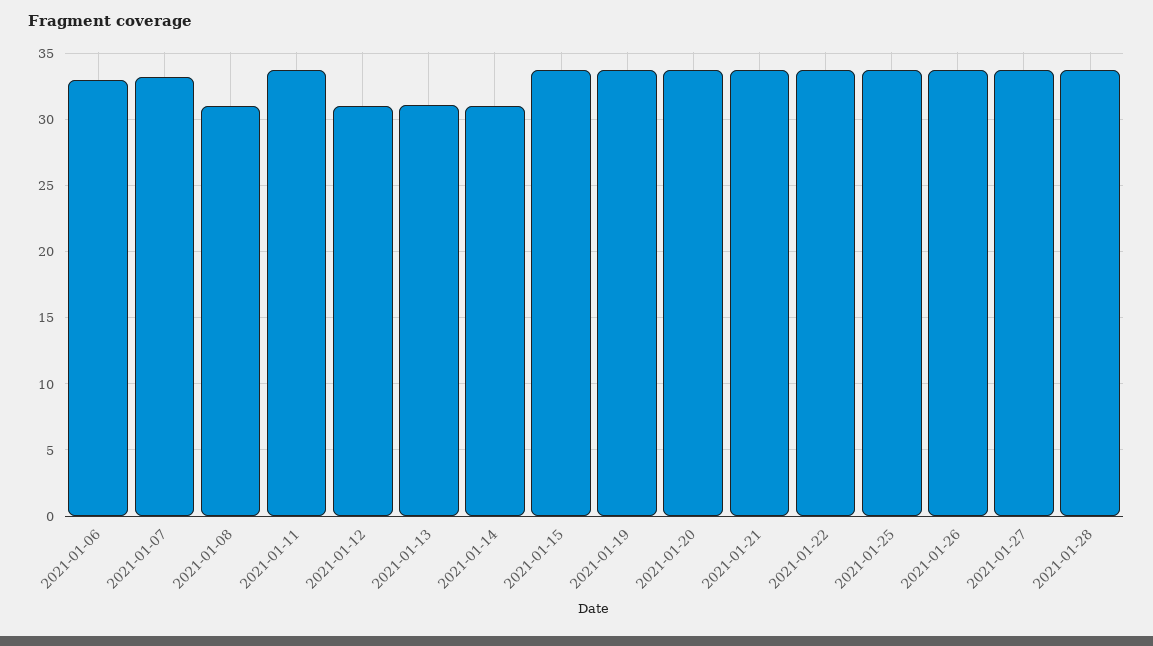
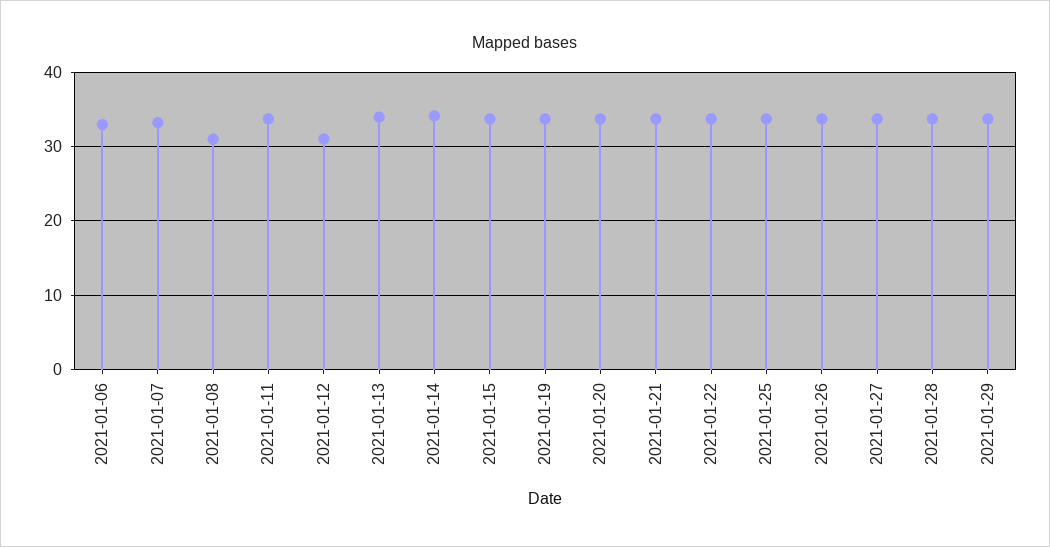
2021-01-13: 31 -> 34
2021-01-14: 31 -> 34
2021-01-29: none -> 34

